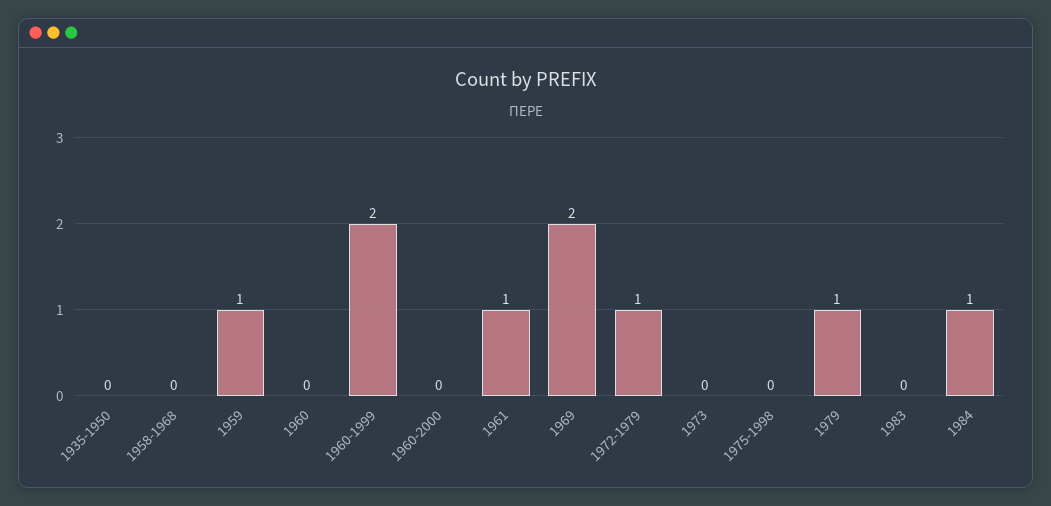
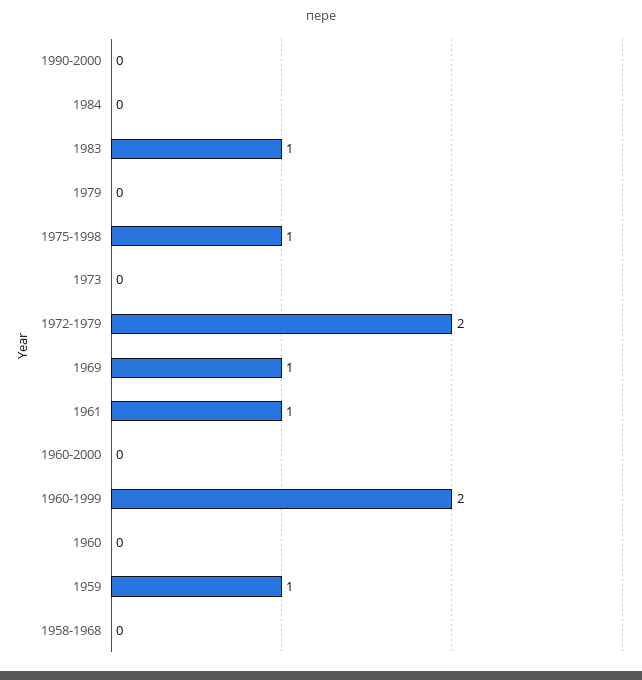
1935-1950: 0 -> none
1969: 2 -> 1
1972-1979: 1 -> 2
1975-1998: 0 -> 1
1979: 1 -> 0
1983: 0 -> 1
1984: 1 -> 0
1990-2000: none -> 0

